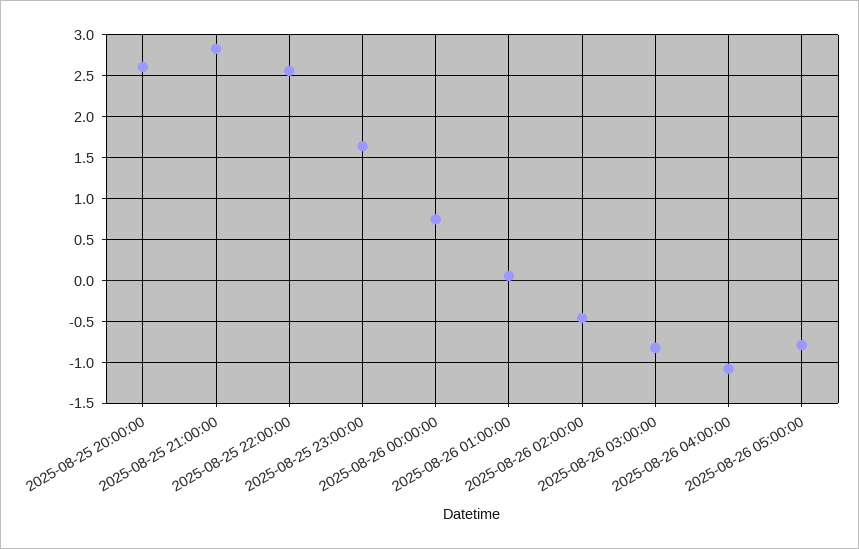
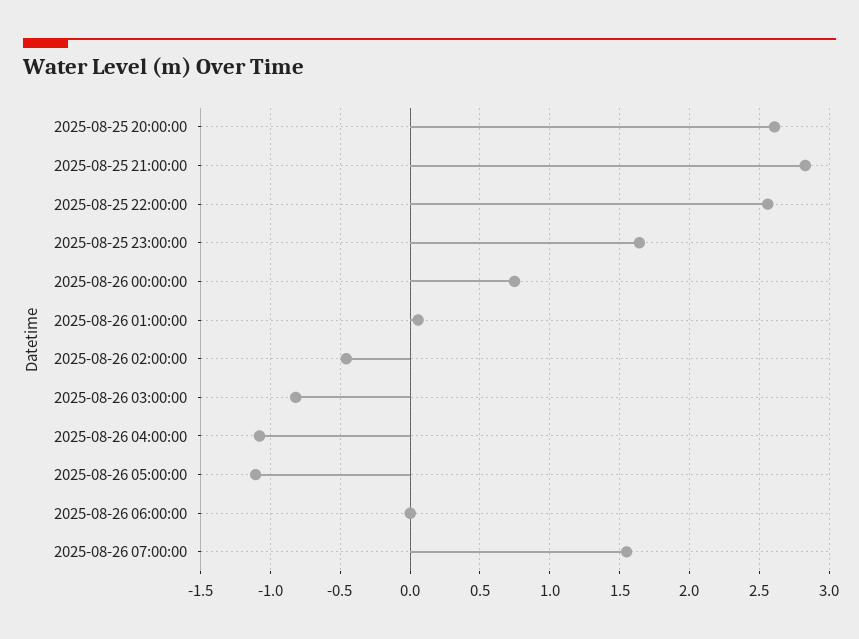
2025-08-26 05:00:00: -0.8 -> -1.1
2025-08-26 06:00:00: none -> 0
2025-08-26 07:00:00: none -> 1.55

